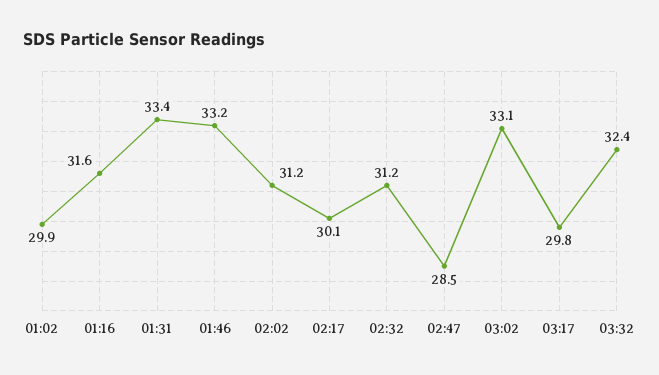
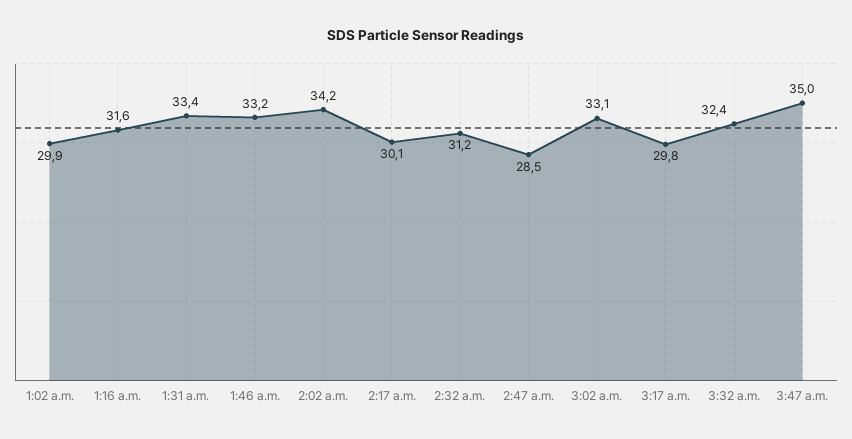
02:02: 31.2 -> 34.2
3:47 a.m.: none -> 35

